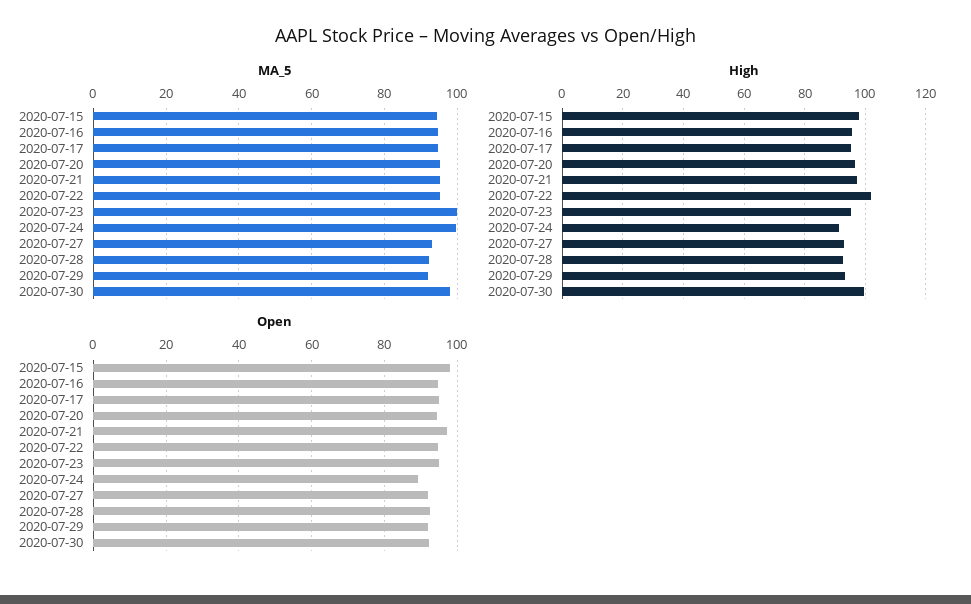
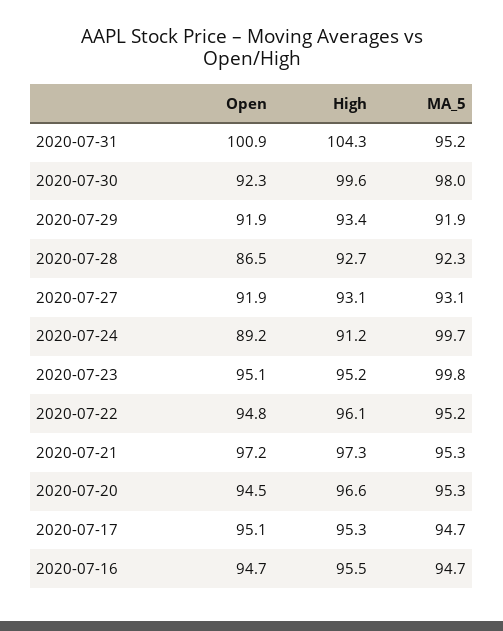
MA_5, 2020-07-15: 94 -> none
High, 2020-07-15: 98 -> none
High, 2020-07-22: 102 -> 96.1
Open, 2020-07-15: 98 -> none
Open, 2020-07-28: 92 -> 86.5
Open, 2020-07-31: none -> 100.9
High, 2020-07-31: none -> 104.3
MA_5, 2020-07-31: none -> 95.2

